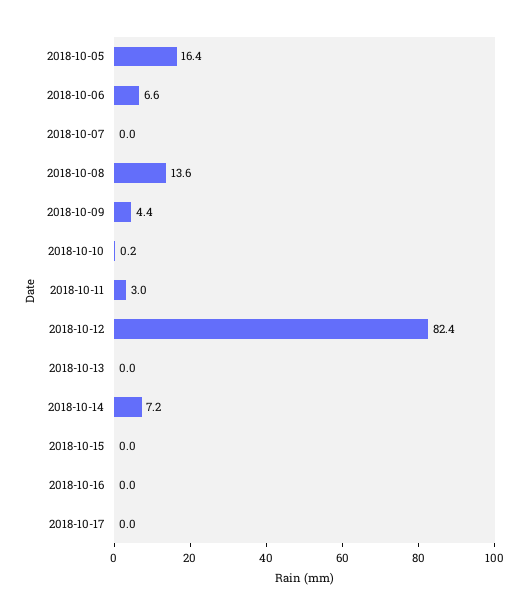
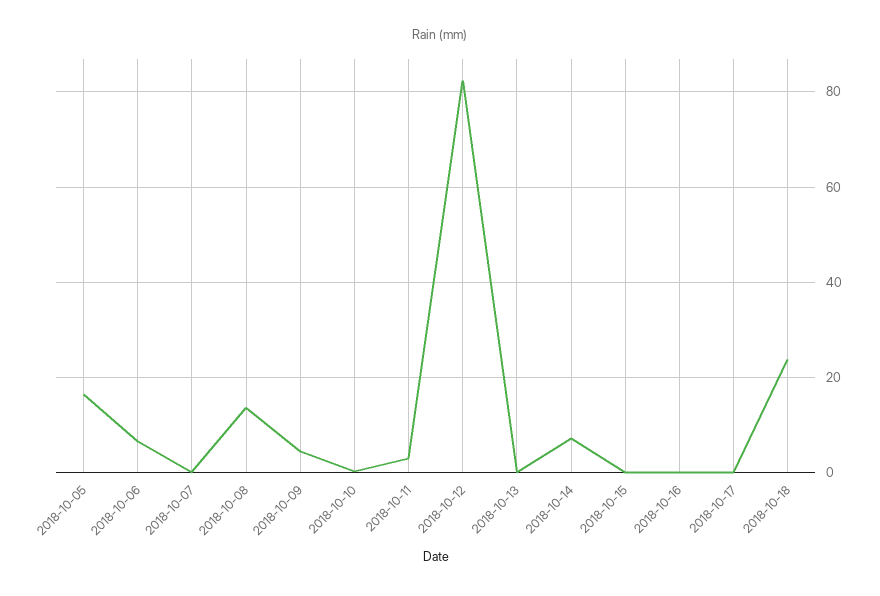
2018-10-18: none -> 24

